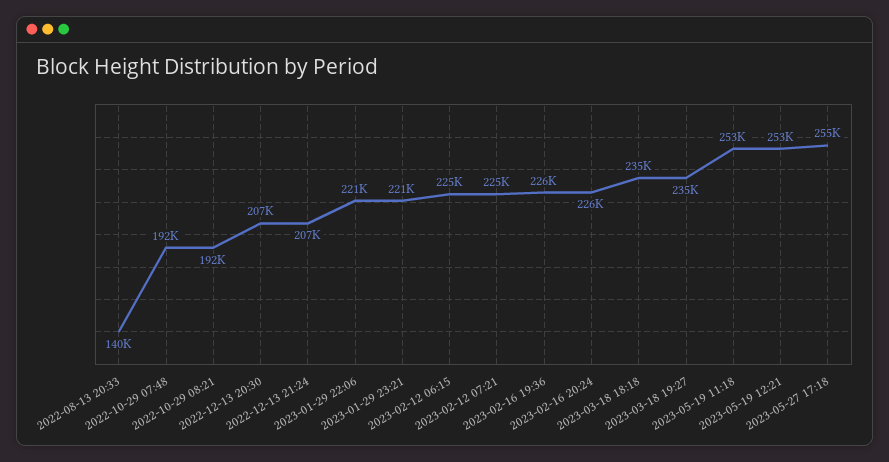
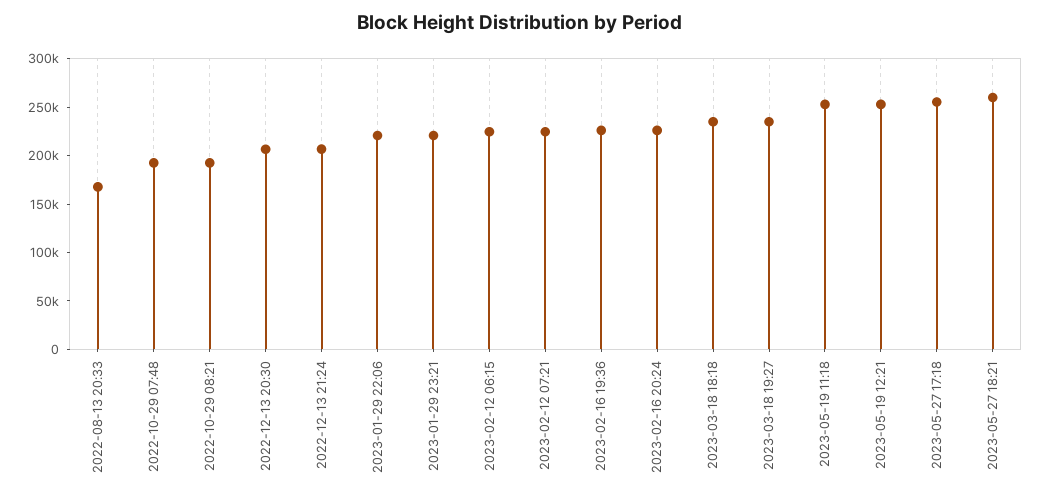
2022-08-13 20:33: 140000 -> 170000
2023-05-27 18:21: none -> 260000

